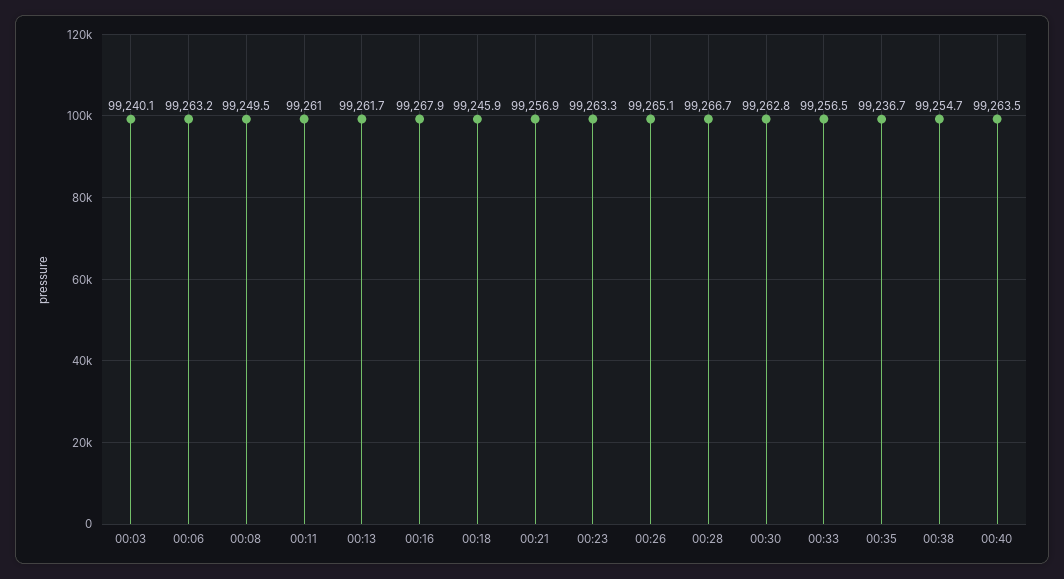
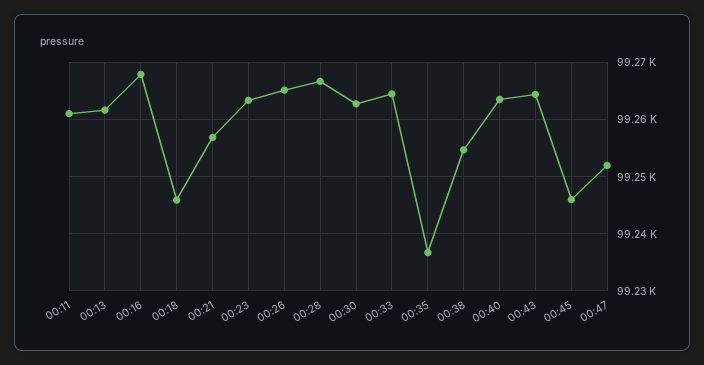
00:03: 99240.1 -> none
00:06: 99263.2 -> none
00:08: 99249.5 -> none
00:33: 99256.5 -> 99264
00:43: none -> 99264
00:45: none -> 99246
00:47: none -> 99252

